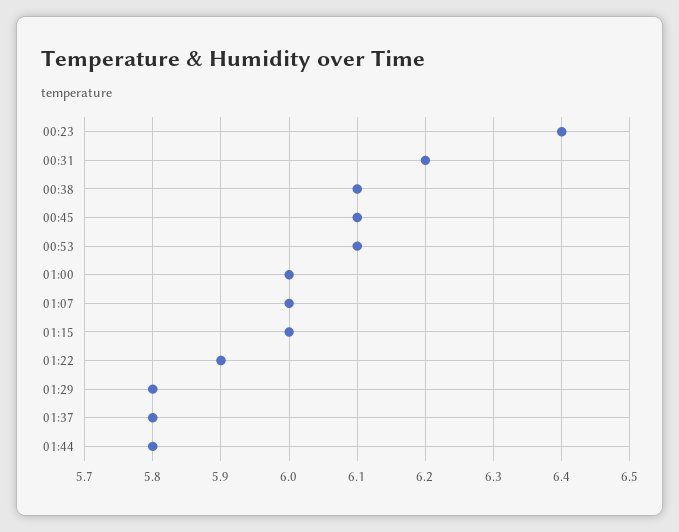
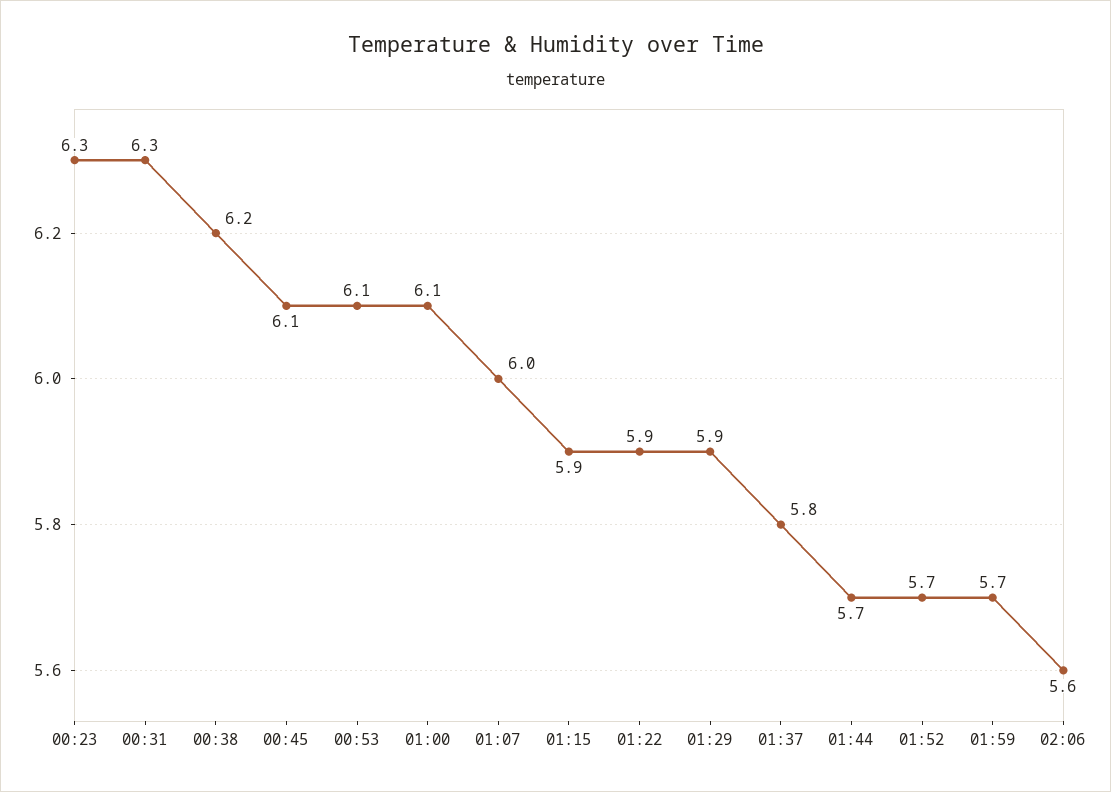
00:23: 6.4 -> 6.3
00:31: 6.2 -> 6.3
00:38: 6.1 -> 6.2
01:00: 6 -> 6.1
01:15: 6 -> 5.9
01:29: 5.8 -> 5.9
01:44: 5.8 -> 5.7
01:52: none -> 5.7
01:59: none -> 5.7
02:06: none -> 5.6

